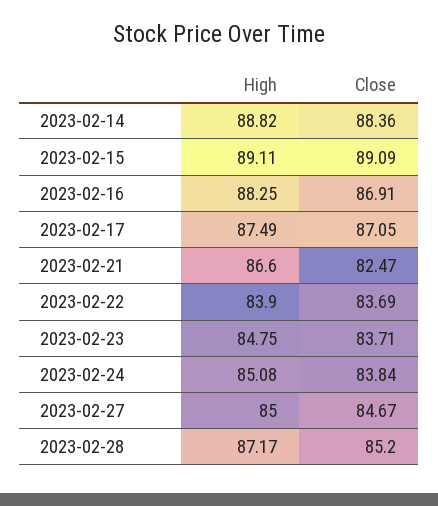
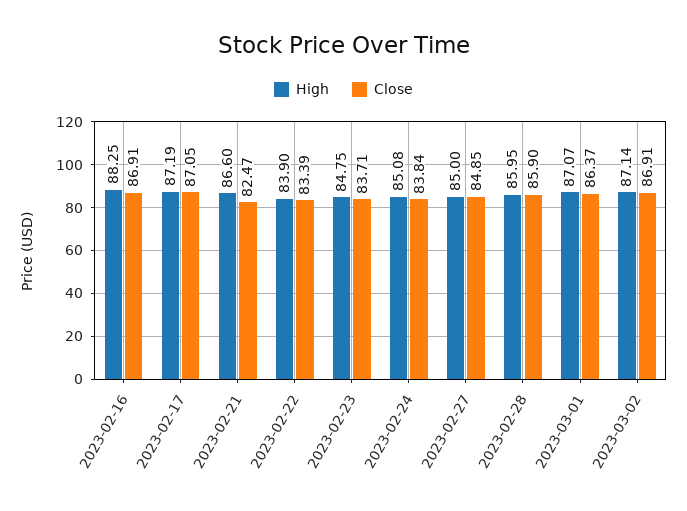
High, 2023-02-14: 88.82 -> none
Close, 2023-02-14: 88.36 -> none
High, 2023-02-15: 89.11 -> none
Close, 2023-02-15: 89.09 -> none
High, 2023-02-17: 87.49 -> 87.19
Close, 2023-02-22: 83.69 -> 83.39
Close, 2023-02-27: 84.67 -> 84.85
High, 2023-02-28: 87.17 -> 85.95
Close, 2023-02-28: 85.2 -> 85.9
High, 2023-03-01: none -> 87.07
Close, 2023-03-01: none -> 86.37
High, 2023-03-02: none -> 87.14
Close, 2023-03-02: none -> 86.91

